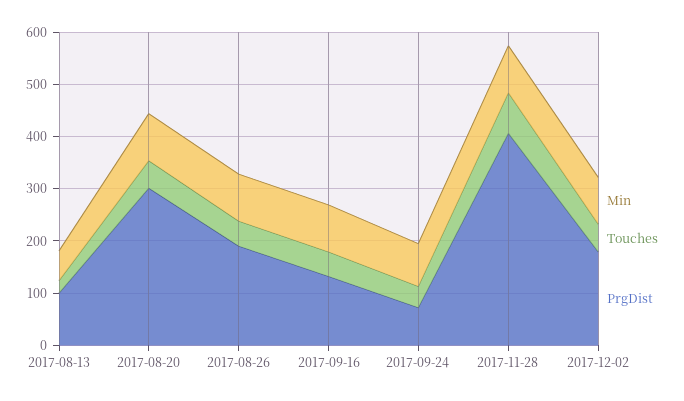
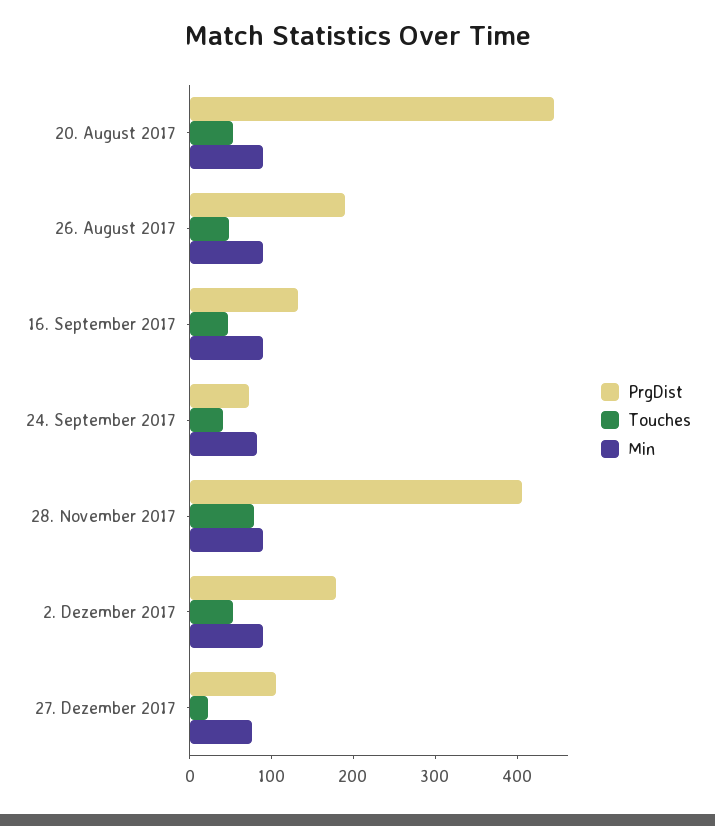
Min, 2017-08-13: 60 -> none
Touches, 2017-08-13: 20 -> none
PrgDist, 2017-08-13: 100 -> none
PrgDist, 2017-08-20: 300 -> 440
PrgDist, 27. Dezember 2017: none -> 100
Touches, 27. Dezember 2017: none -> 20
Min, 27. Dezember 2017: none -> 80

